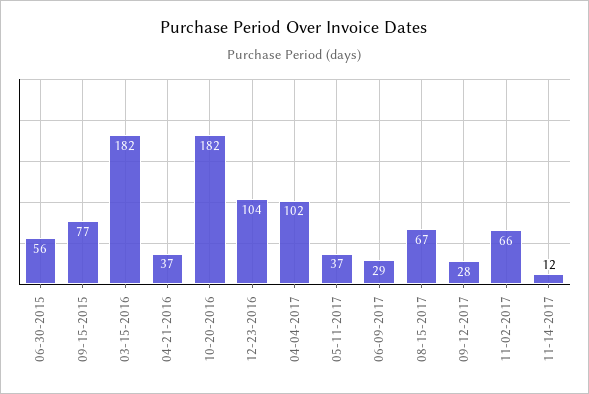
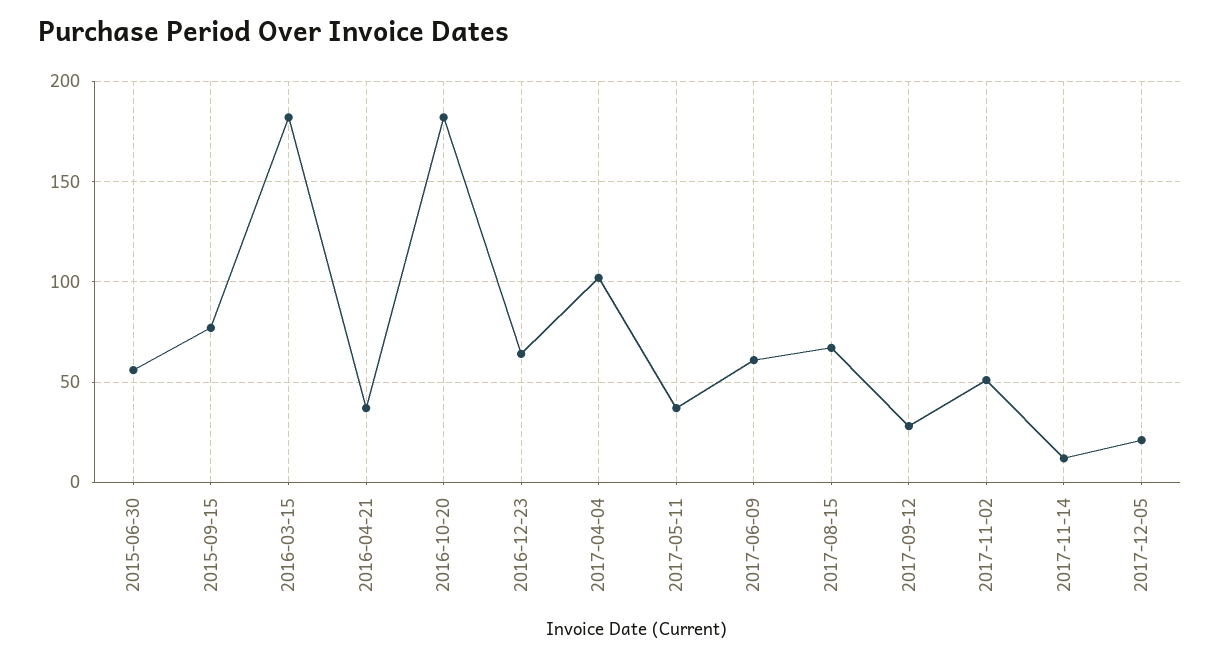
12-23-2016: 104 -> 65
06-09-2017: 29 -> 60
11-02-2017: 66 -> 50
2017-12-05: none -> 20

